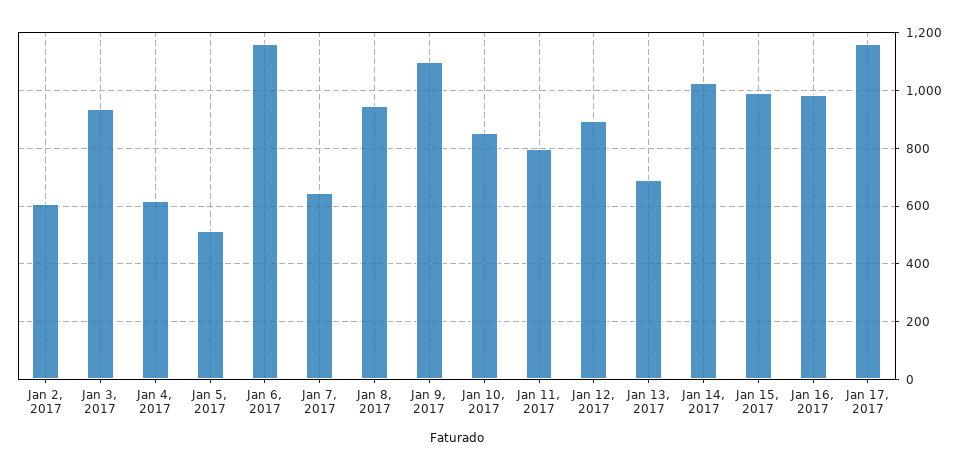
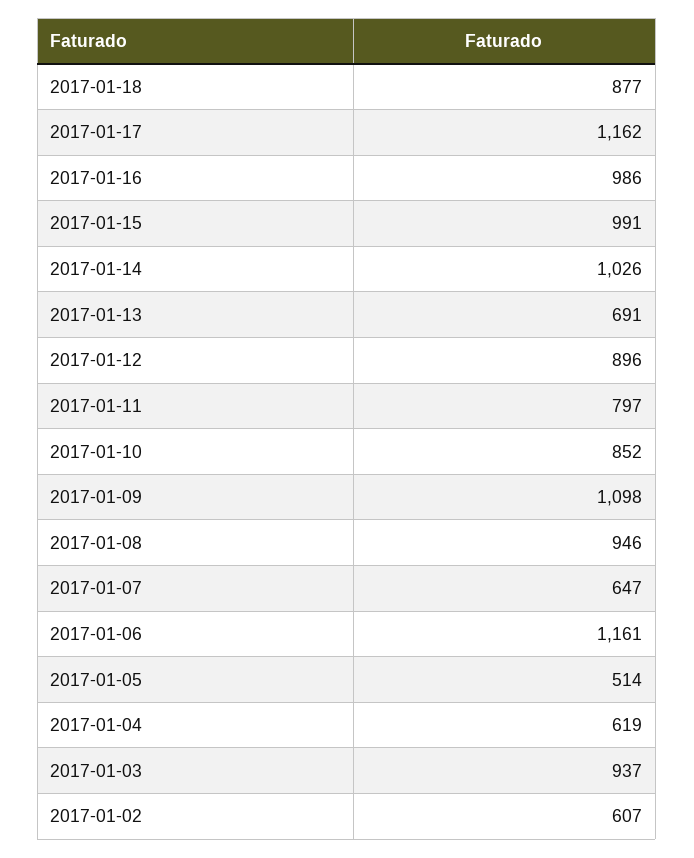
2017-01-18: none -> 877

